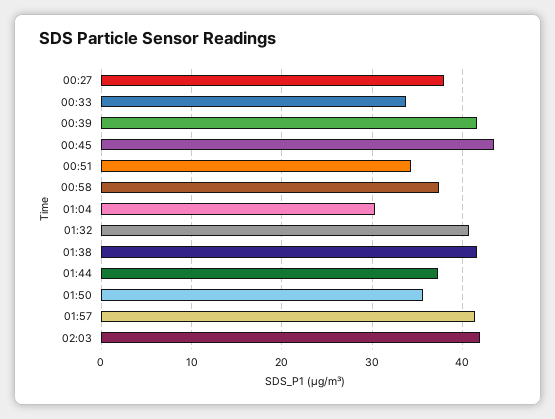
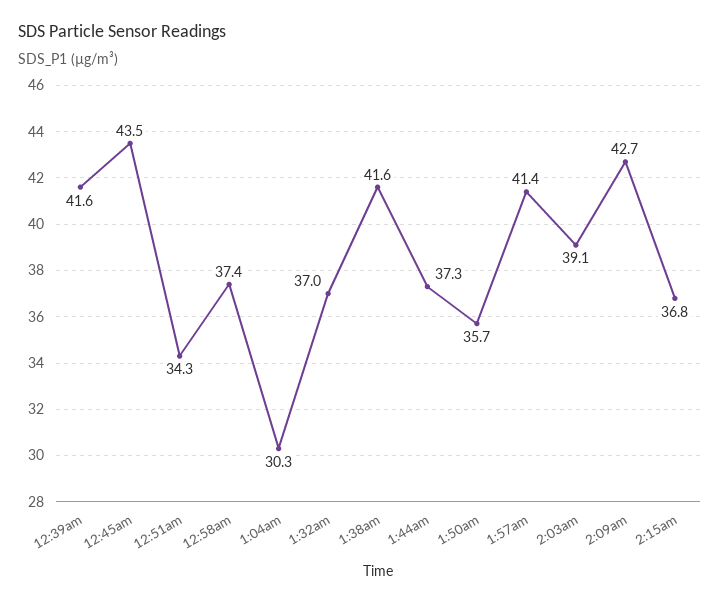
00:27: 38 -> none
00:33: 34 -> none
01:32: 41 -> 37
02:03: 42 -> 39.1
2:09am: none -> 42.7
2:15am: none -> 36.8

